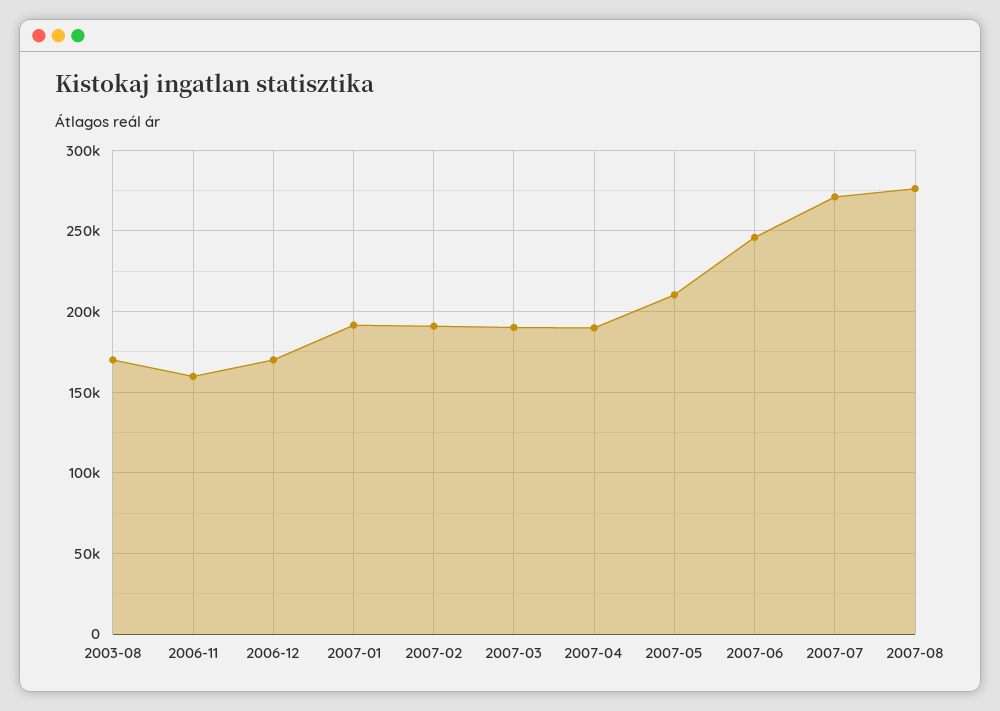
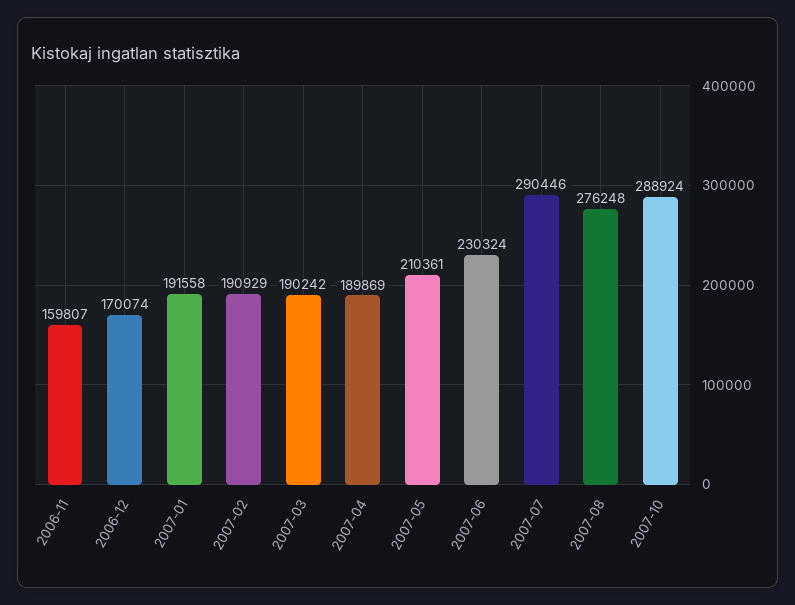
2003-08: 170000 -> none
2007-06: 245000 -> 230324
2007-07: 270000 -> 290446
2007-10: none -> 288924

